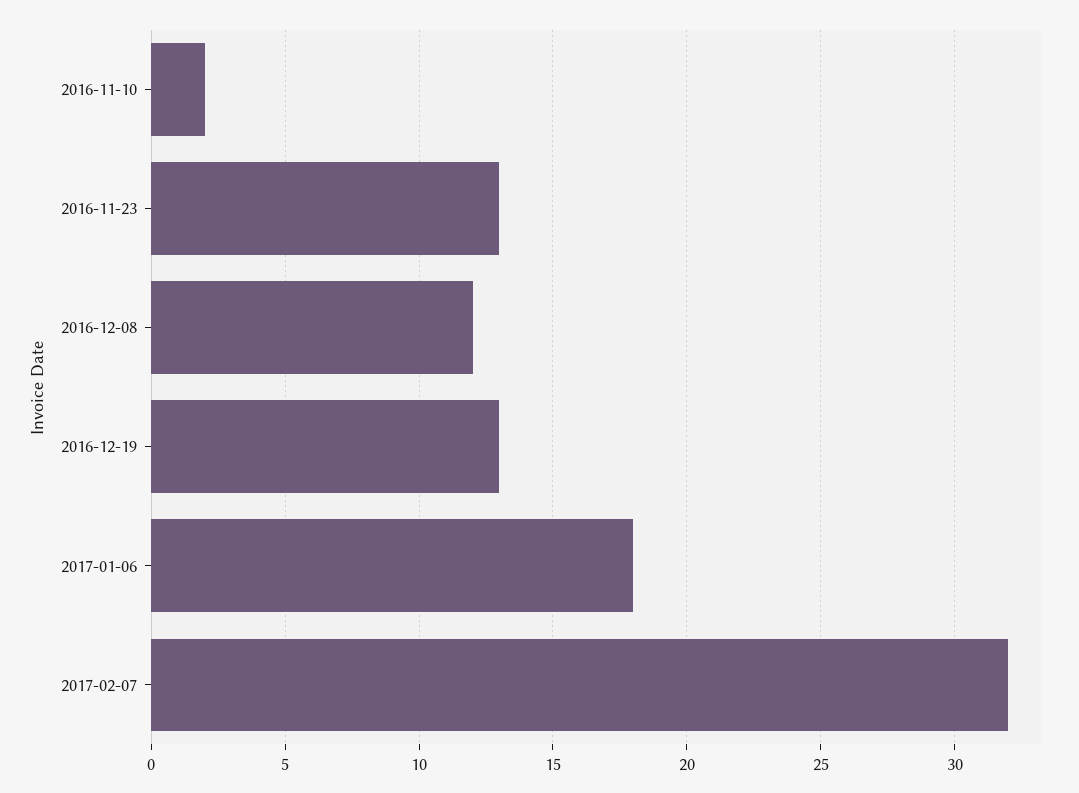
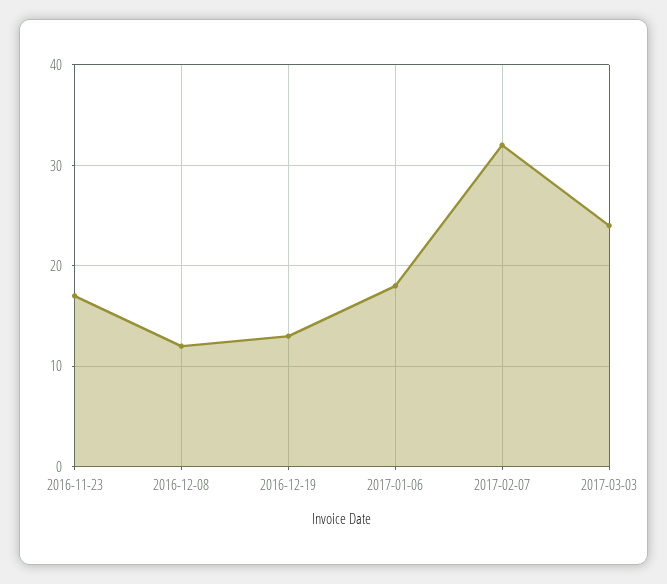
2016-11-10: 2 -> none
2016-11-23: 13 -> 17
2017-03-03: none -> 24

